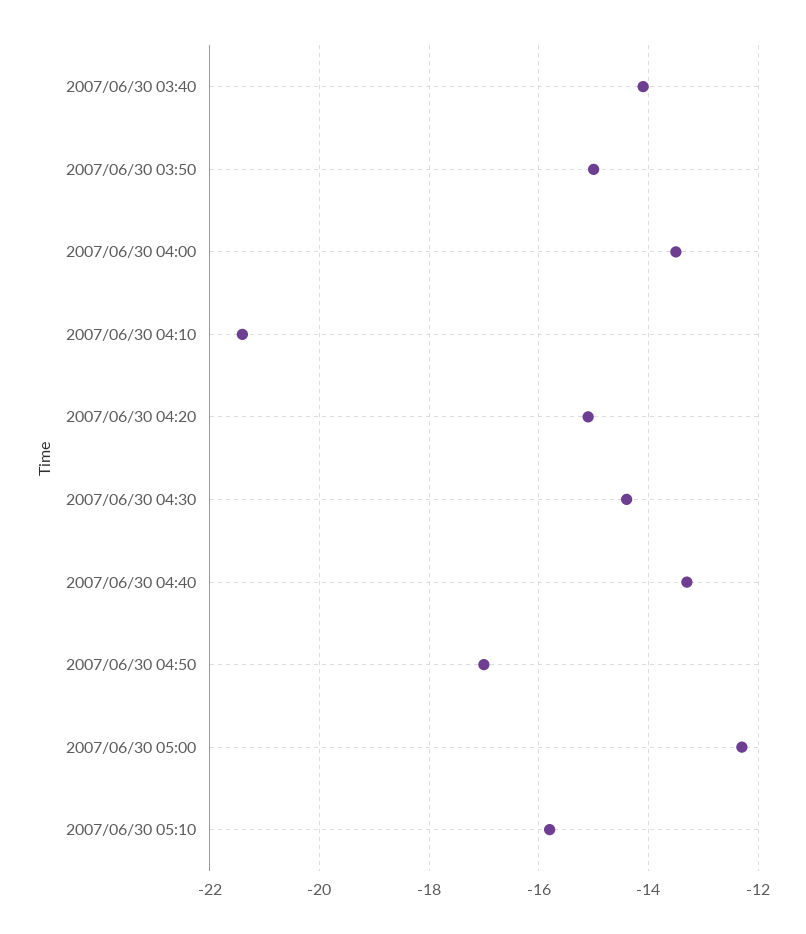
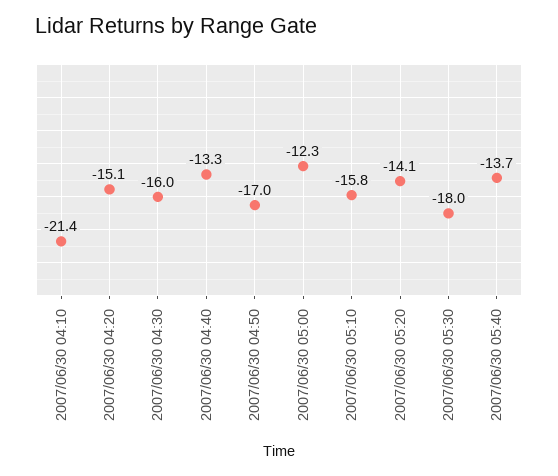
2007/06/30 03:40: -14 -> none
2007/06/30 03:50: -15 -> none
2007/06/30 04:00: -13.5 -> none
2007/06/30 04:30: -14.5 -> -16
2007/06/30 05:20: none -> -14.1
2007/06/30 05:30: none -> -18
2007/06/30 05:40: none -> -13.7

